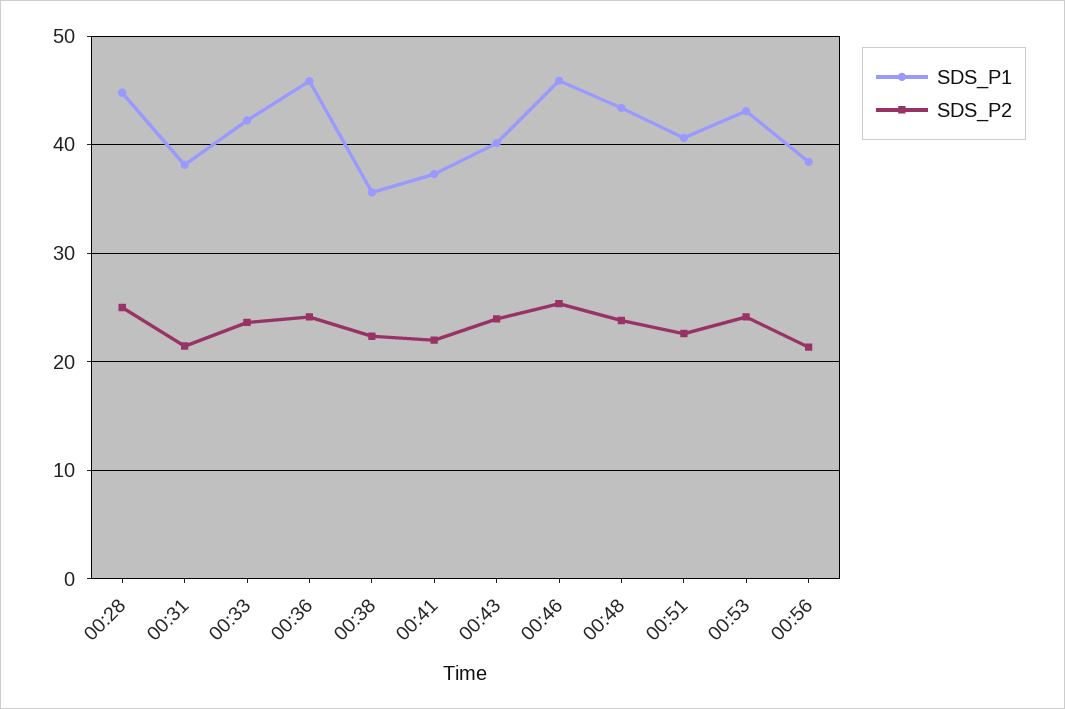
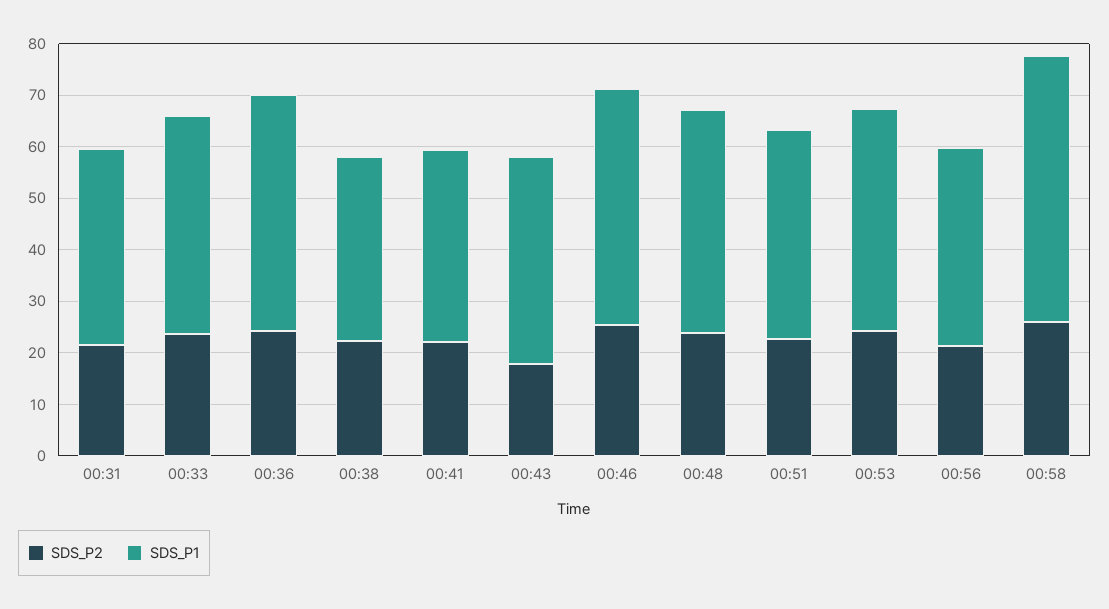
SDS_P1, 00:28: 45 -> none
SDS_P2, 00:28: 25 -> none
SDS_P2, 00:43: 24 -> 18
SDS_P2, 00:58: none -> 26
SDS_P1, 00:58: none -> 52

